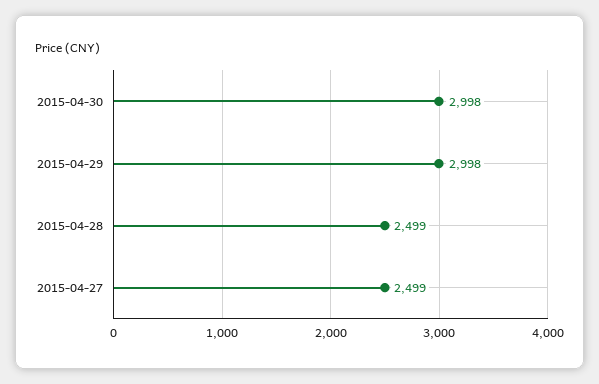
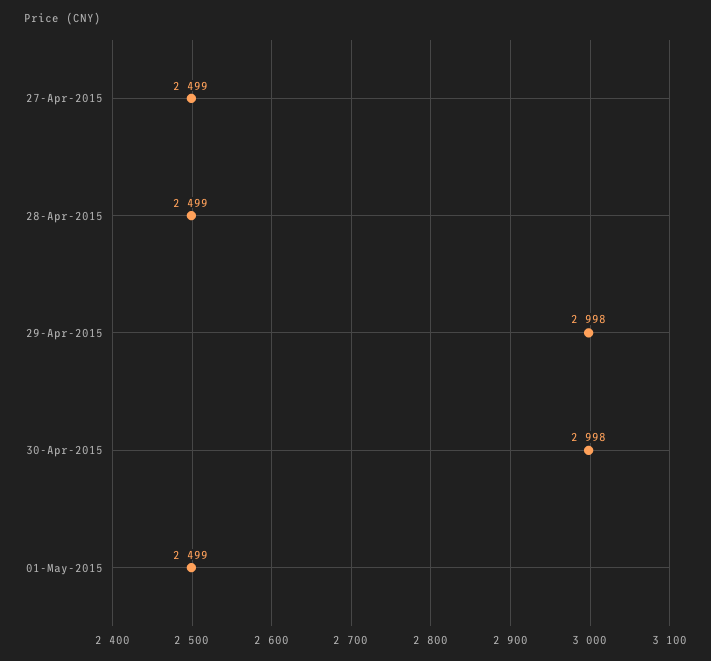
01-May-2015: none -> 2499

